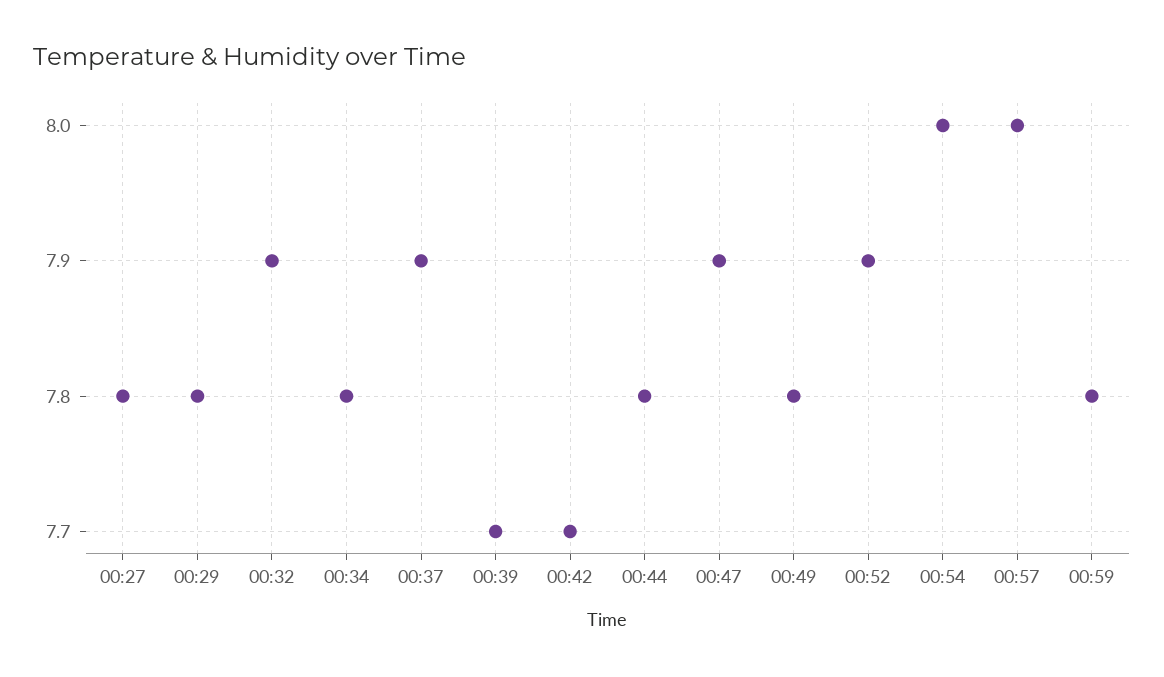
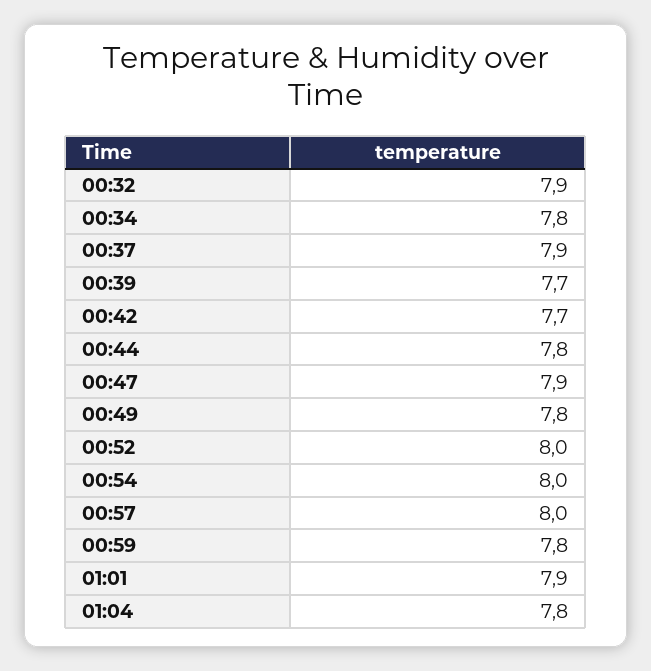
00:27: 7.8 -> none
00:29: 7.8 -> none
00:52: 7.9 -> 8
01:01: none -> 7.9
01:04: none -> 7.8

